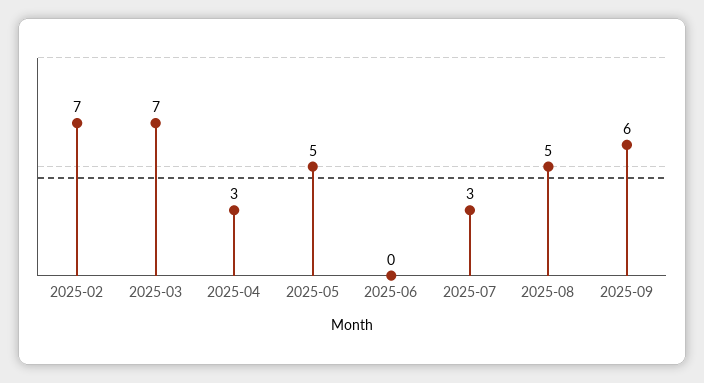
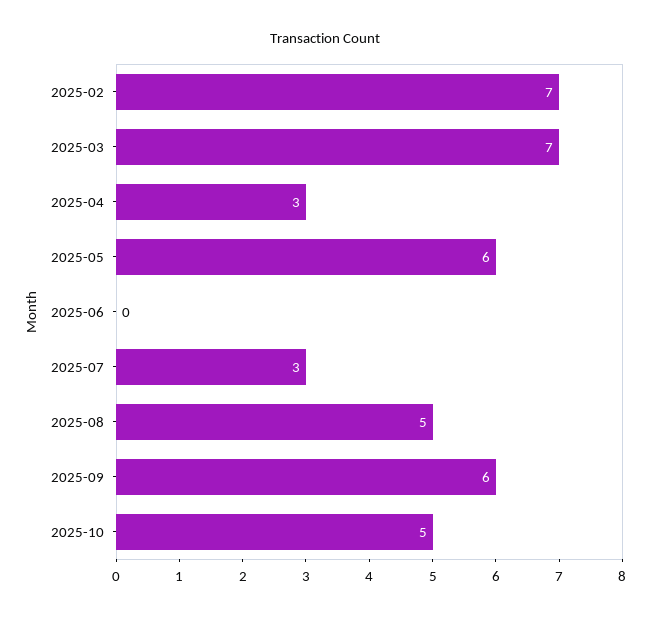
2025-05: 5 -> 6
2025-10: none -> 5

